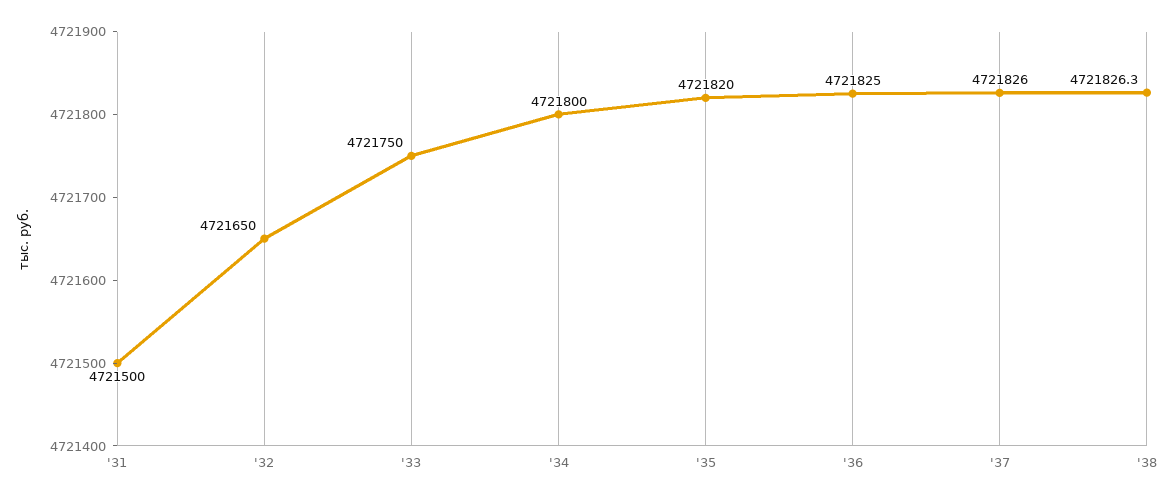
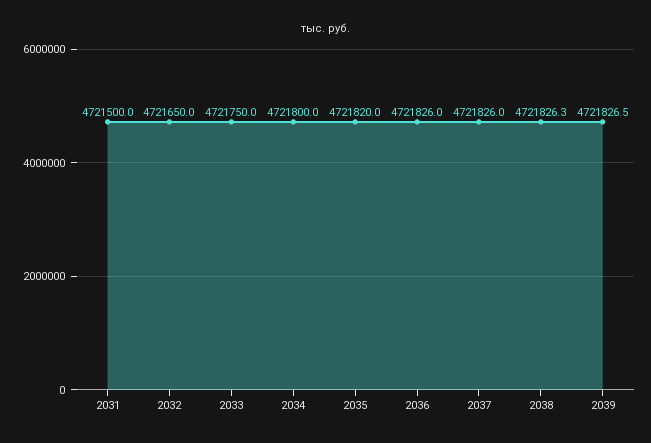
'36: 4721825 -> 4721826
2039: none -> 4721826.5

